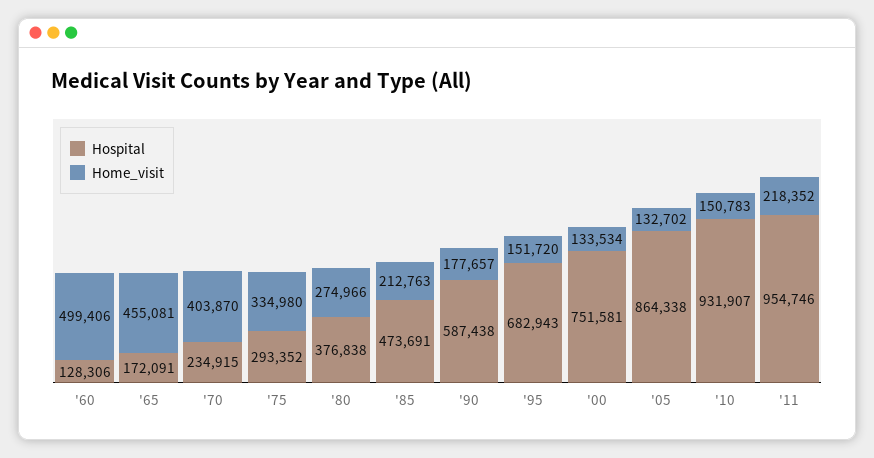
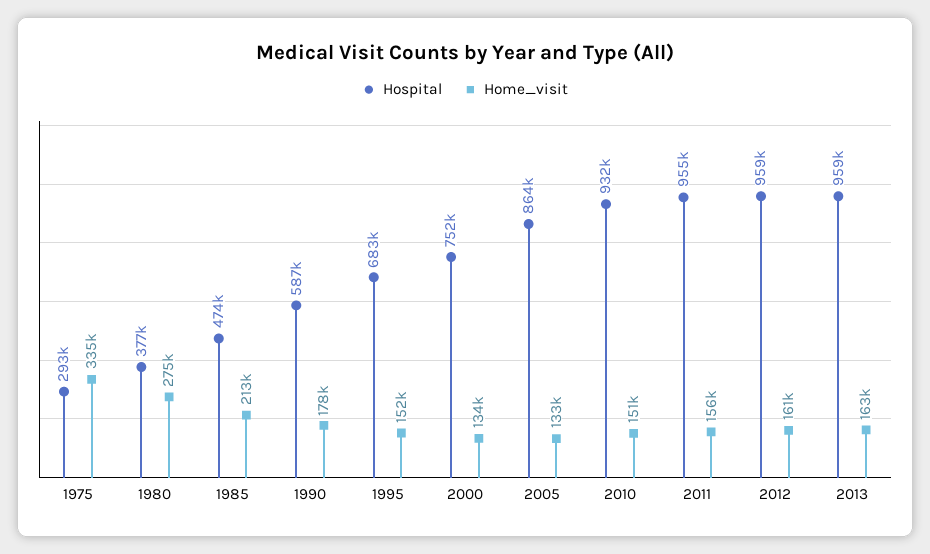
Hospital, '60: 128306 -> none
Home_visit, '60: 499406 -> none
Hospital, '65: 172091 -> none
Home_visit, '65: 455081 -> none
Hospital, '70: 234915 -> none
Home_visit, '70: 403870 -> none
Home_visit, '11: 218352 -> 156000
Hospital, 2012: none -> 959000
Home_visit, 2012: none -> 161000
Hospital, 2013: none -> 959000
Home_visit, 2013: none -> 163000

